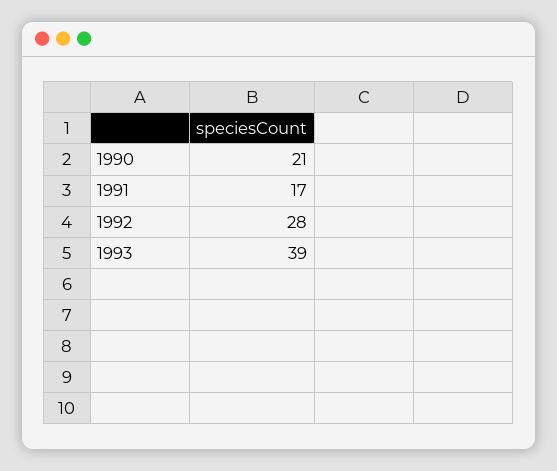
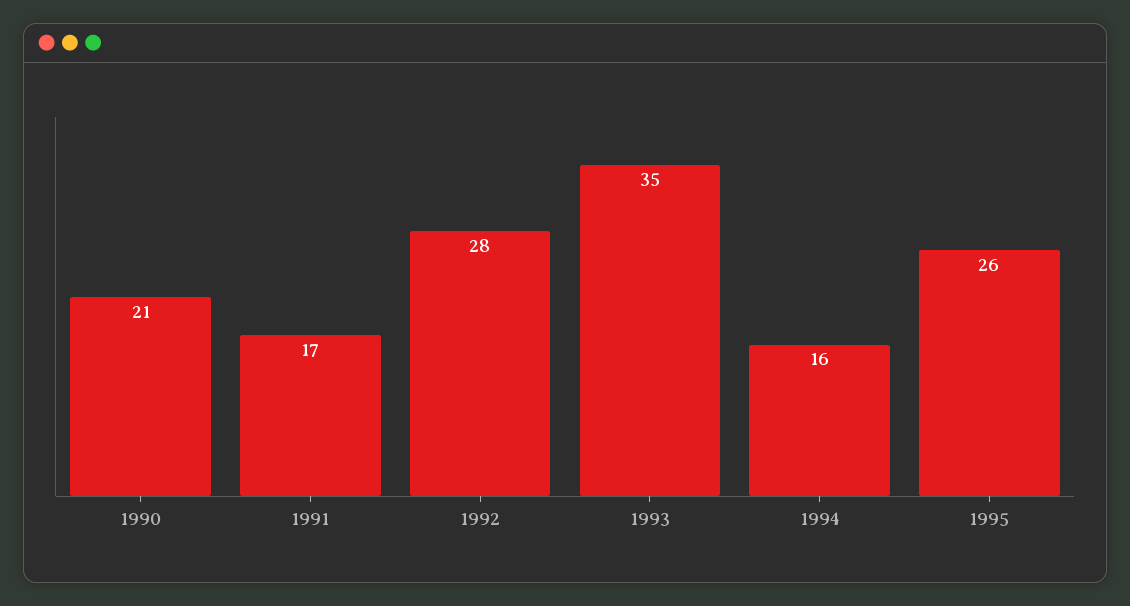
1993: 39 -> 35
1994: none -> 16
1995: none -> 26

